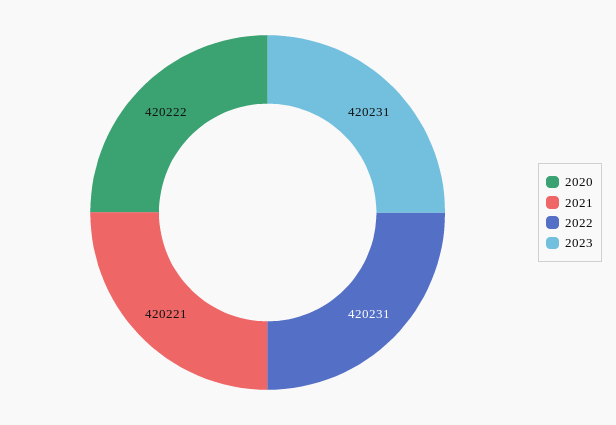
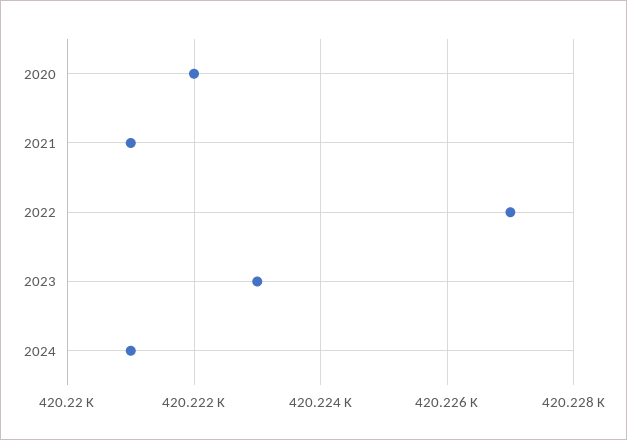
2022: 420231 -> 420227
2023: 420231 -> 420223
2024: none -> 420221

